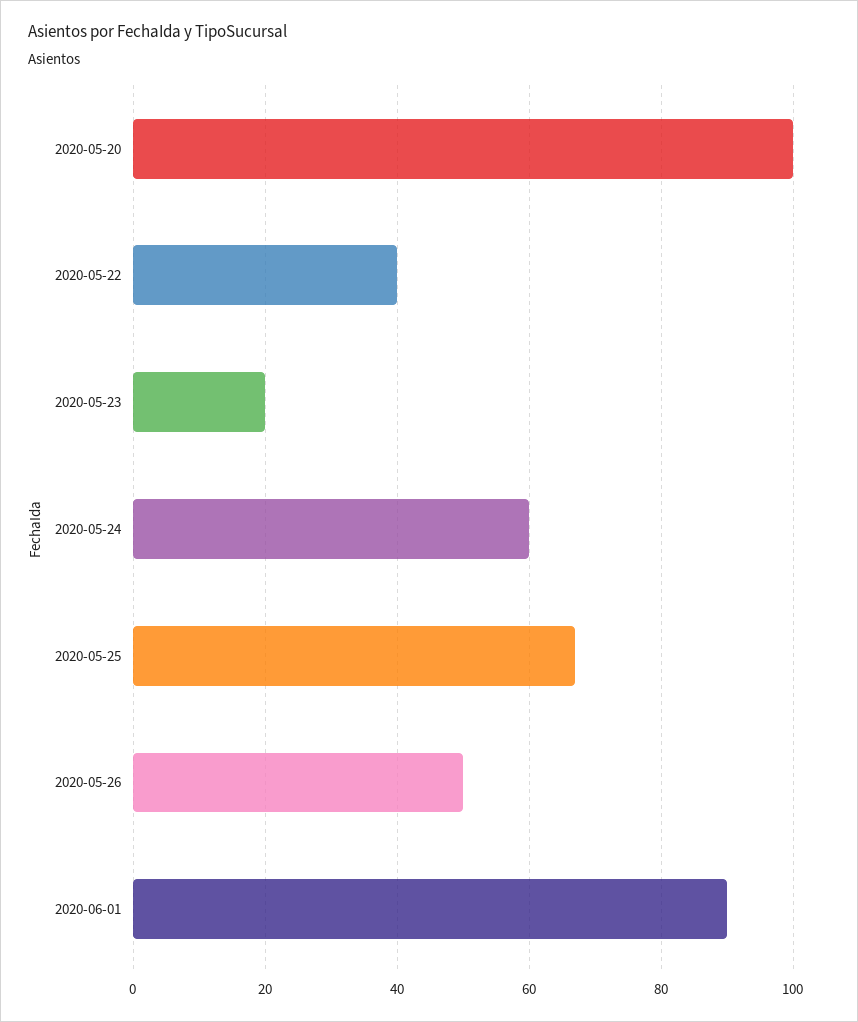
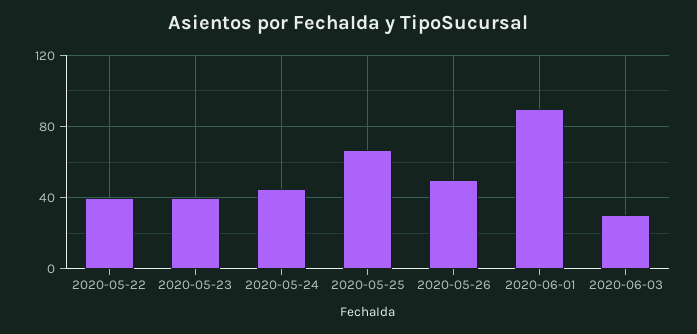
2020-05-20: 100 -> none
2020-05-23: 20 -> 40
2020-05-24: 60 -> 45
2020-06-03: none -> 30

